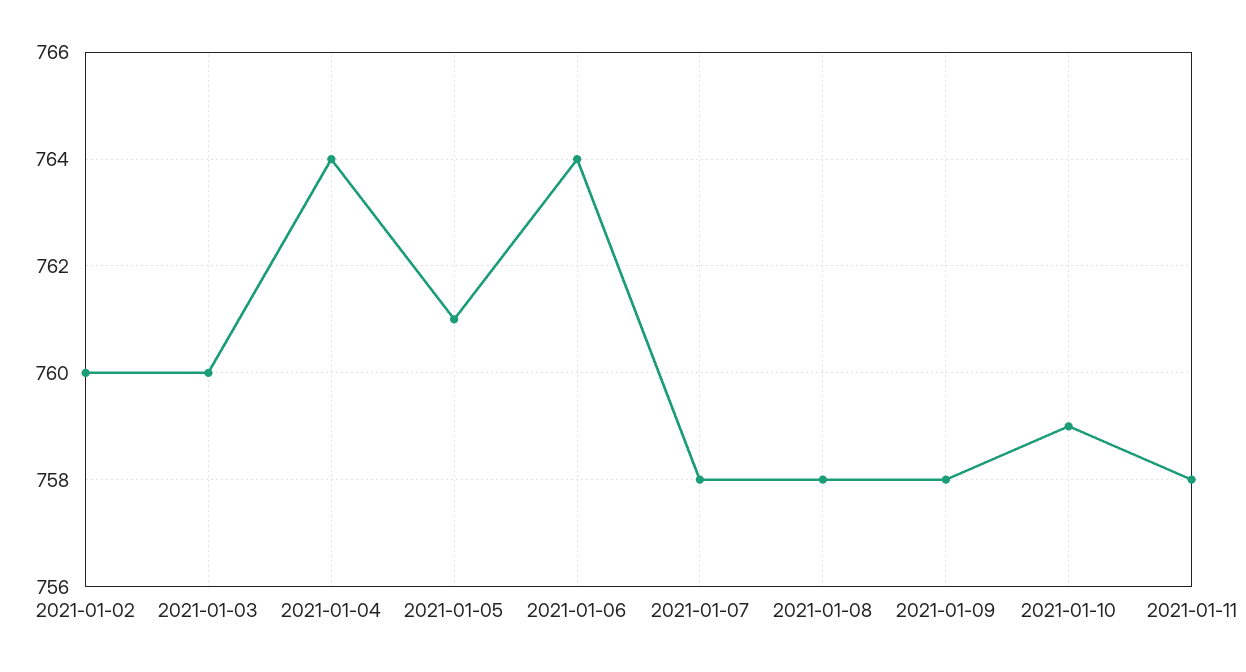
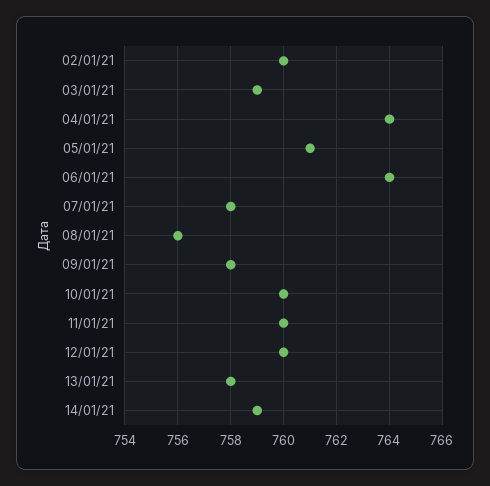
2021-01-03: 760 -> 759
2021-01-08: 758 -> 756
2021-01-10: 759 -> 760
2021-01-11: 758 -> 760
12/01/21: none -> 760
13/01/21: none -> 758
14/01/21: none -> 759

